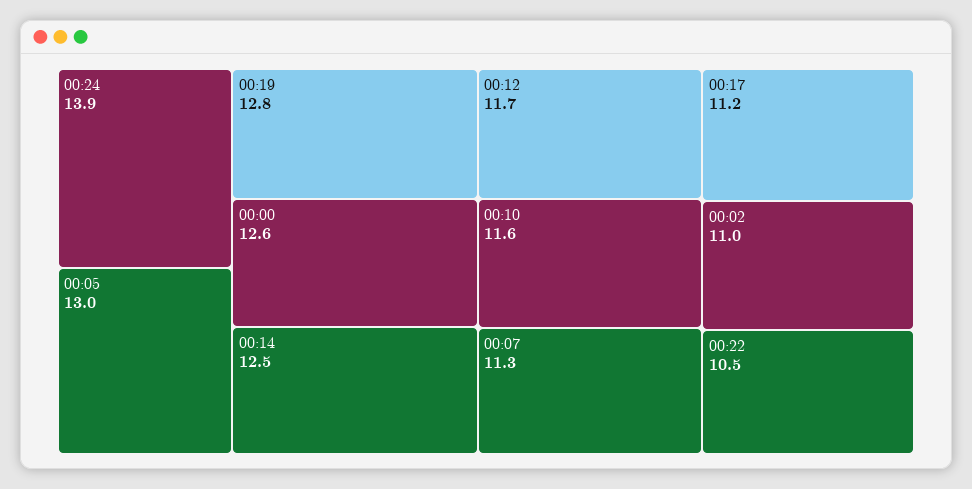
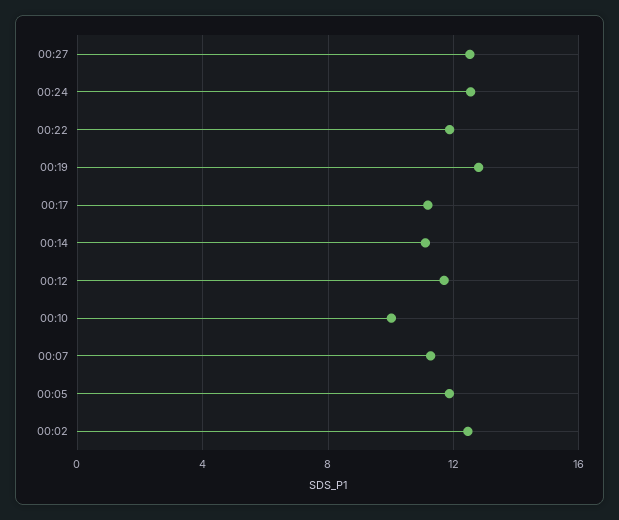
00:24: 13.9 -> 12.5
00:05: 13 -> 12
00:00: 12.6 -> none
00:14: 12.5 -> 11
00:10: 11.6 -> 10
00:02: 11 -> 12.5
00:22: 10.5 -> 12
00:27: none -> 12.5

